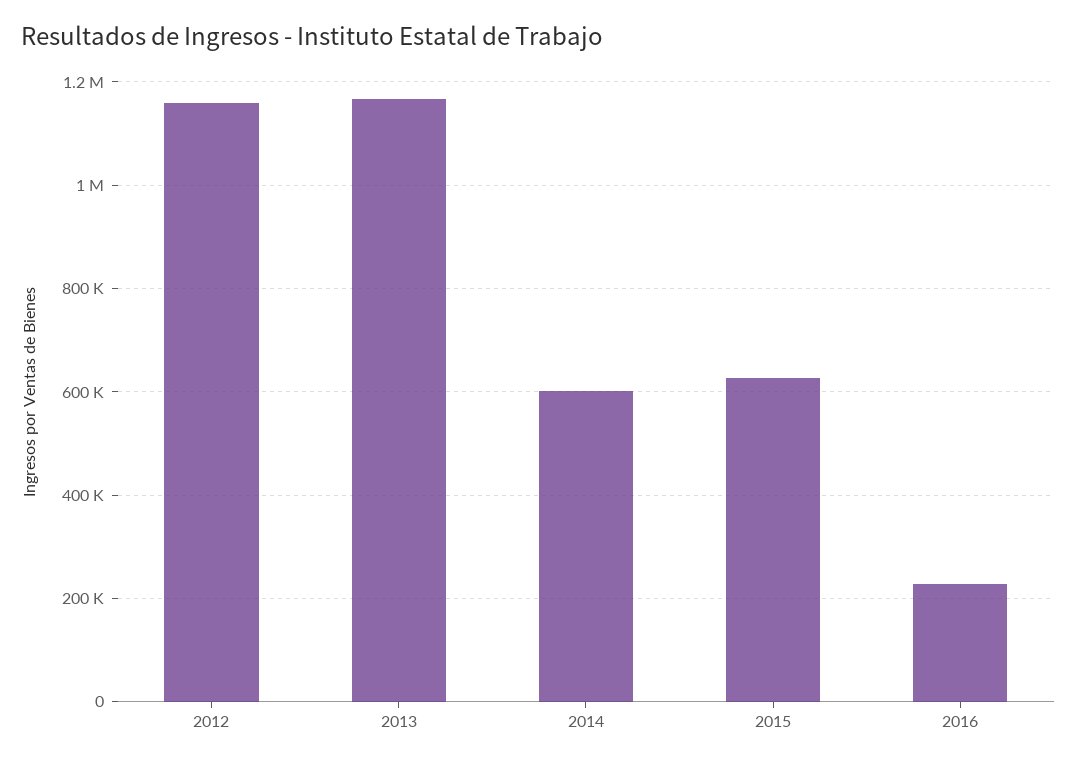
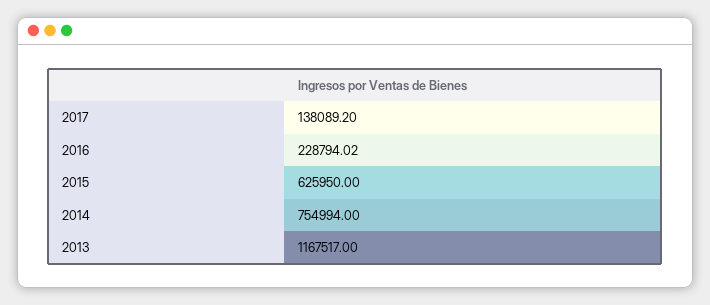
2012: 1160000 -> none
2014: 600000 -> 754994
2017: none -> 138089.2

